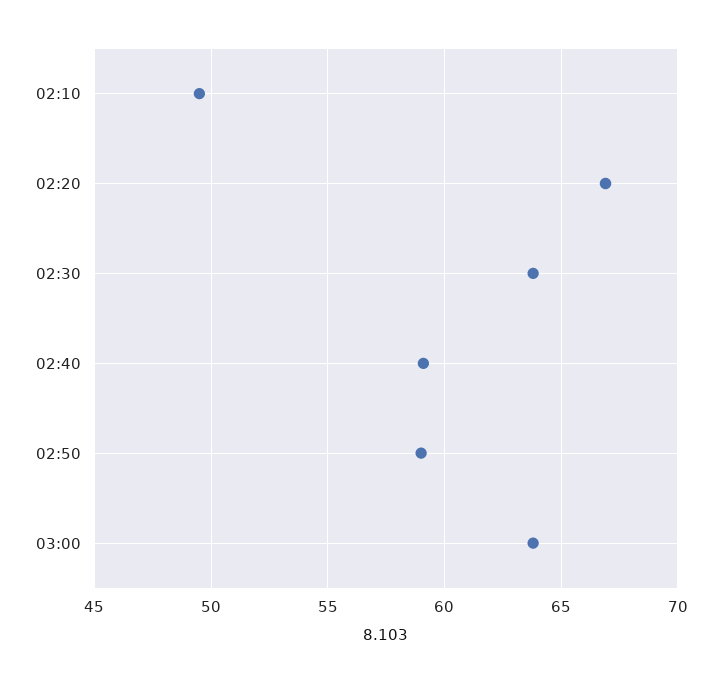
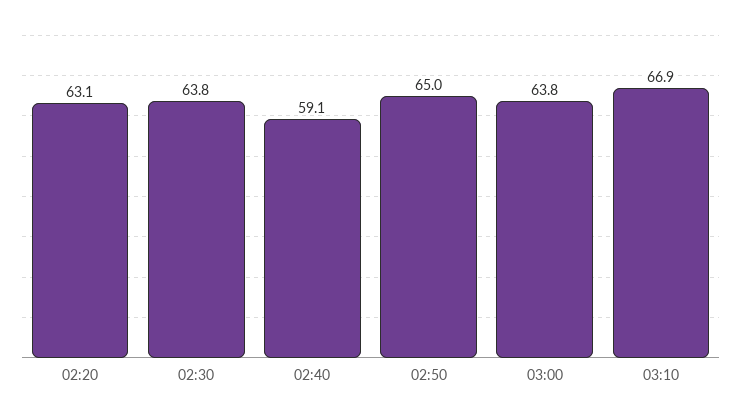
02:10: 49.5 -> none
02:20: 67 -> 63.1
02:50: 59 -> 65
03:10: none -> 66.9

